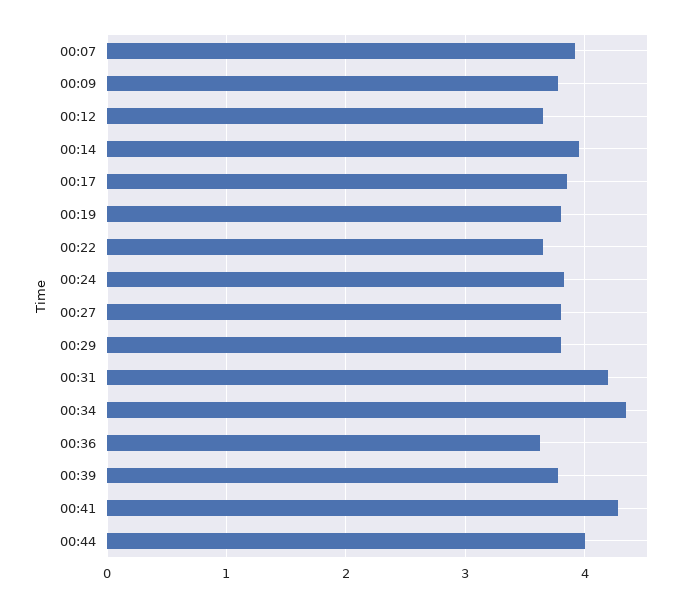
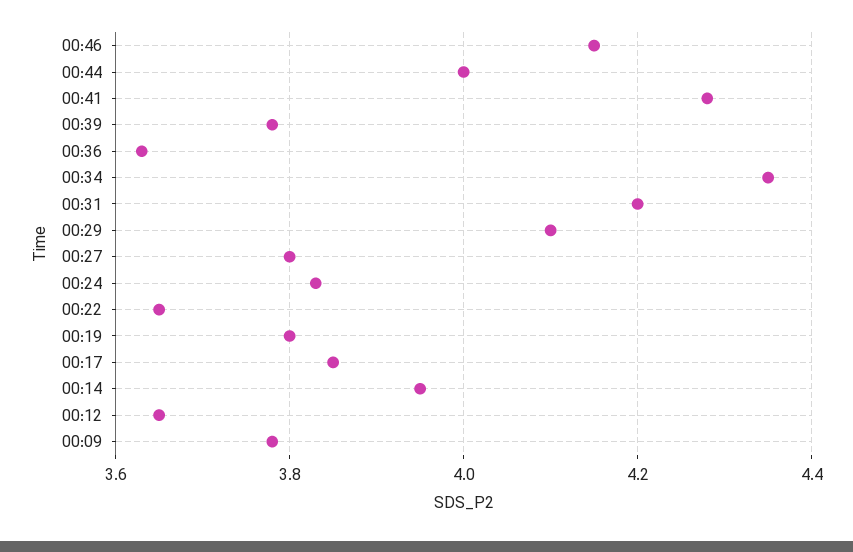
00:07: 3.9 -> none
00:29: 3.8 -> 4.1
00:46: none -> 4.15

